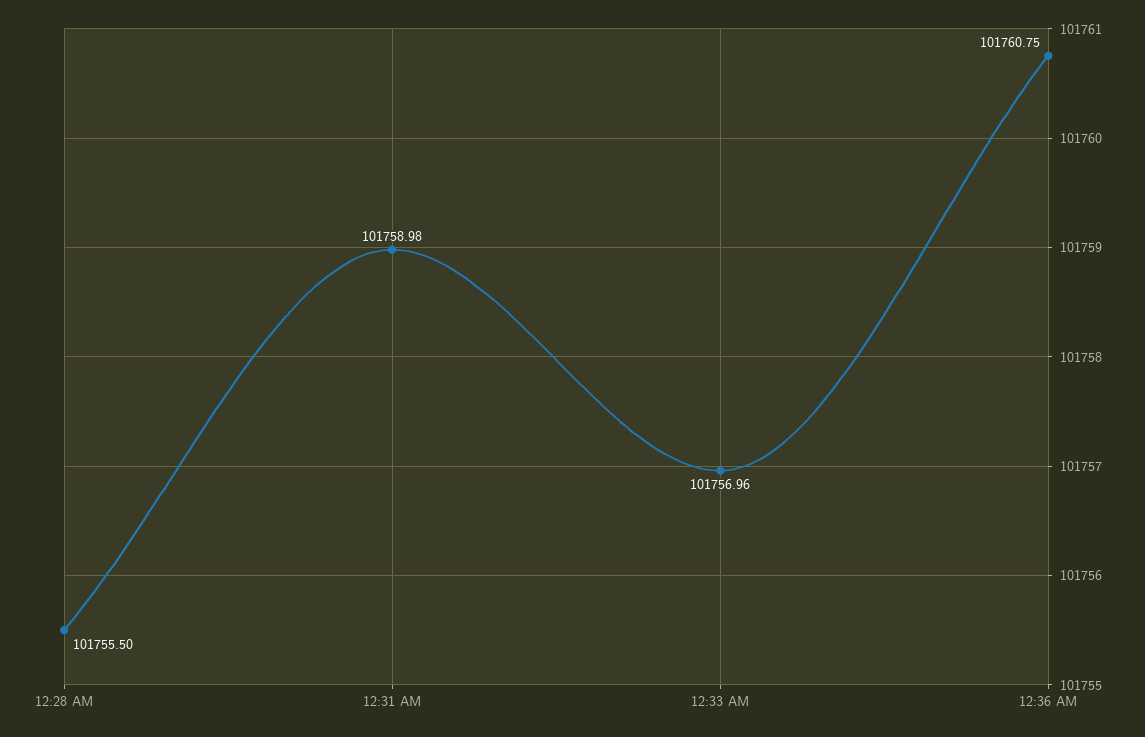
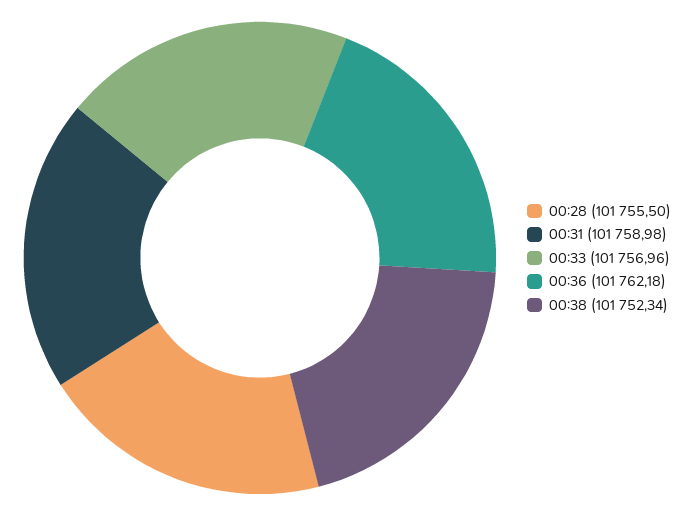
12:36 AM: 101760.75 -> 101762.18
00:38: none -> 101752.34

